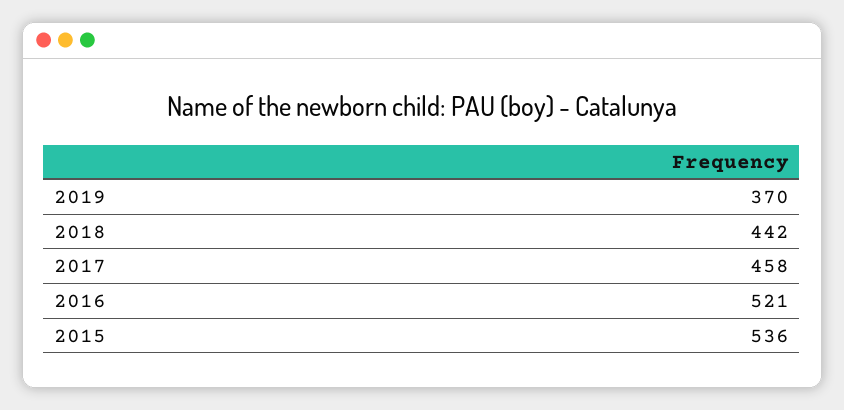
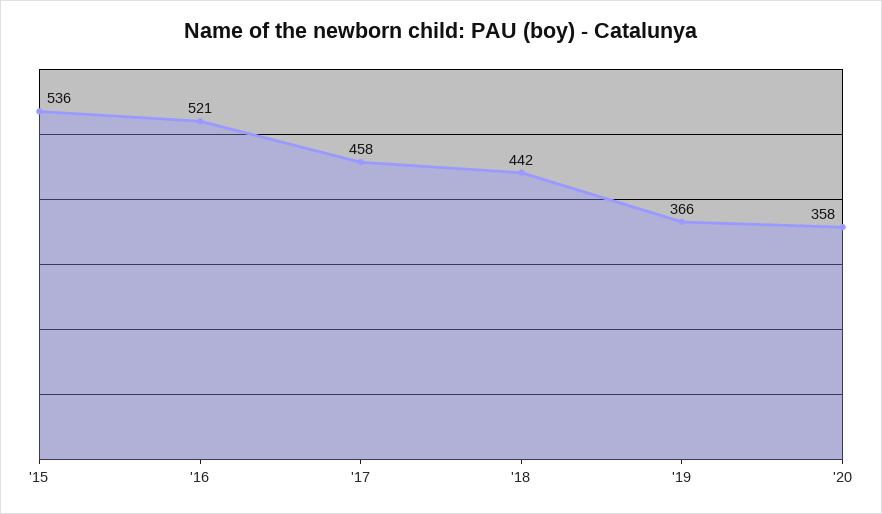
2019: 370 -> 366
'20: none -> 358

